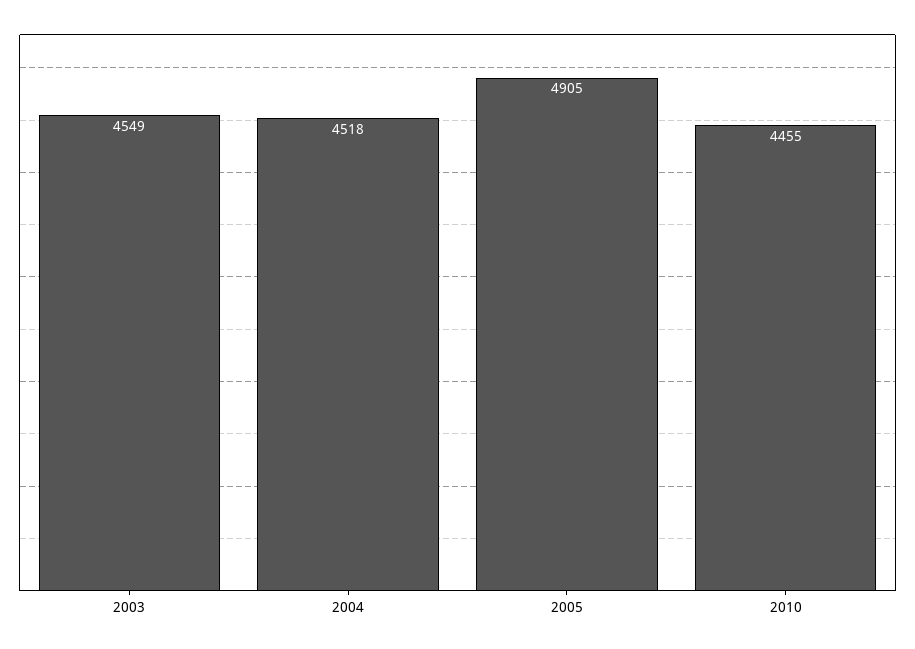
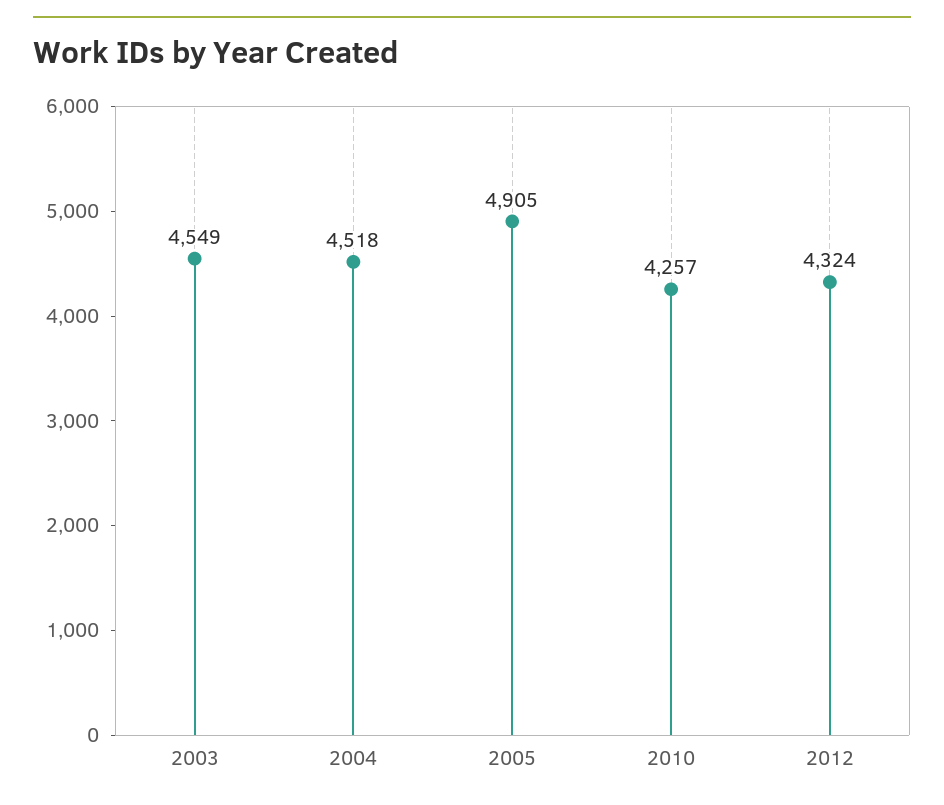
2010: 4455 -> 4257
2012: none -> 4324

